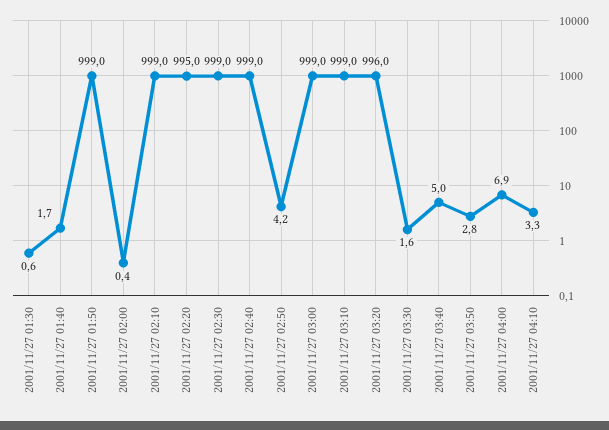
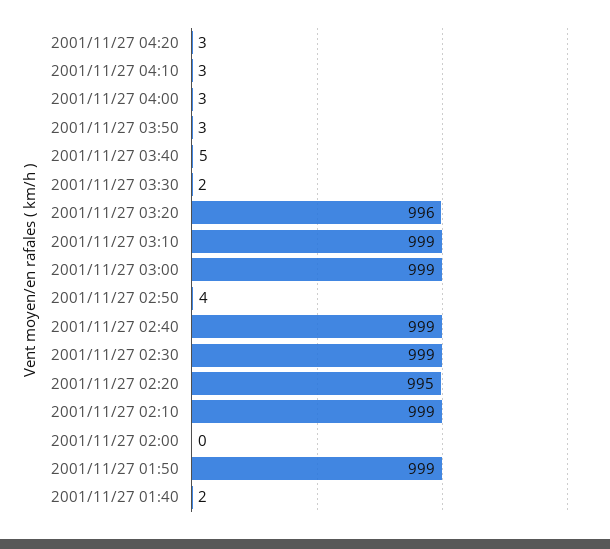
2001/11/27 01:30: 0.6 -> none
2001/11/27 04:00: 6.9 -> 3
2001/11/27 04:20: none -> 3

